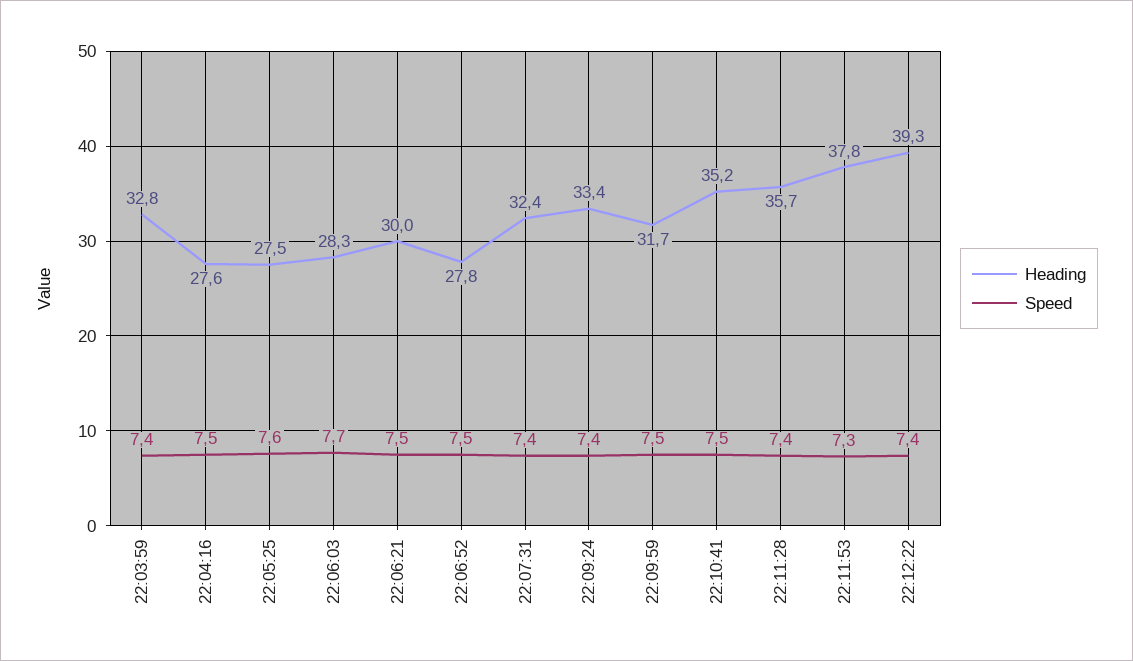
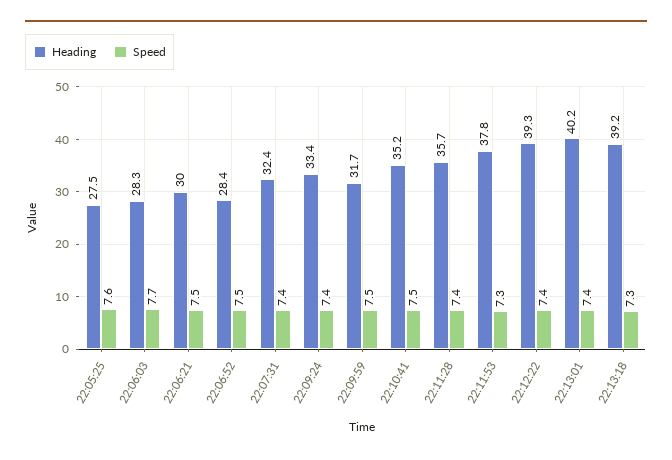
Heading, 22:03:59: 32.8 -> none
Speed, 22:03:59: 7.4 -> none
Heading, 22:04:16: 27.6 -> none
Speed, 22:04:16: 7.5 -> none
Heading, 22:06:52: 27.8 -> 28.4
Heading, 22:13:01: none -> 40.2
Speed, 22:13:01: none -> 7.4
Heading, 22:13:18: none -> 39.2
Speed, 22:13:18: none -> 7.3

